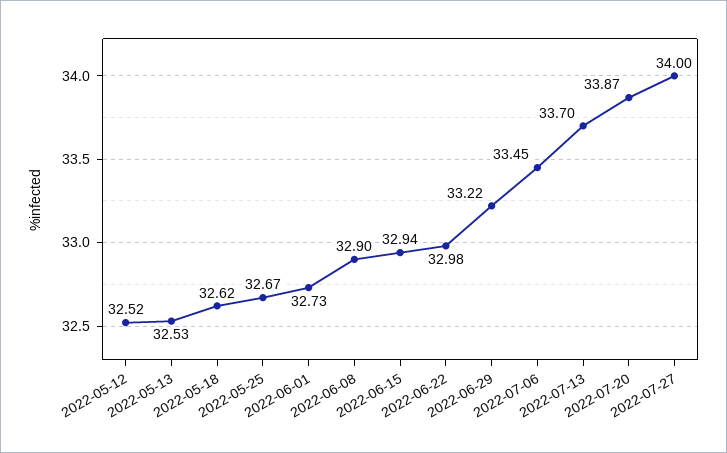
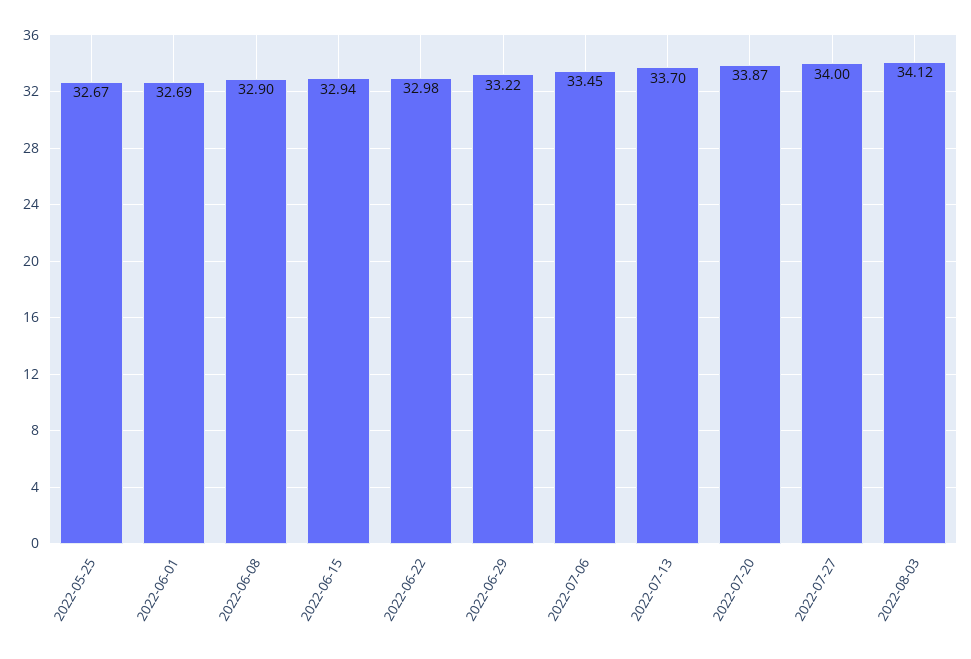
2022-05-12: 32.52 -> none
2022-05-13: 32.53 -> none
2022-05-18: 32.62 -> none
2022-06-01: 32.73 -> 32.69
2022-08-03: none -> 34.12

